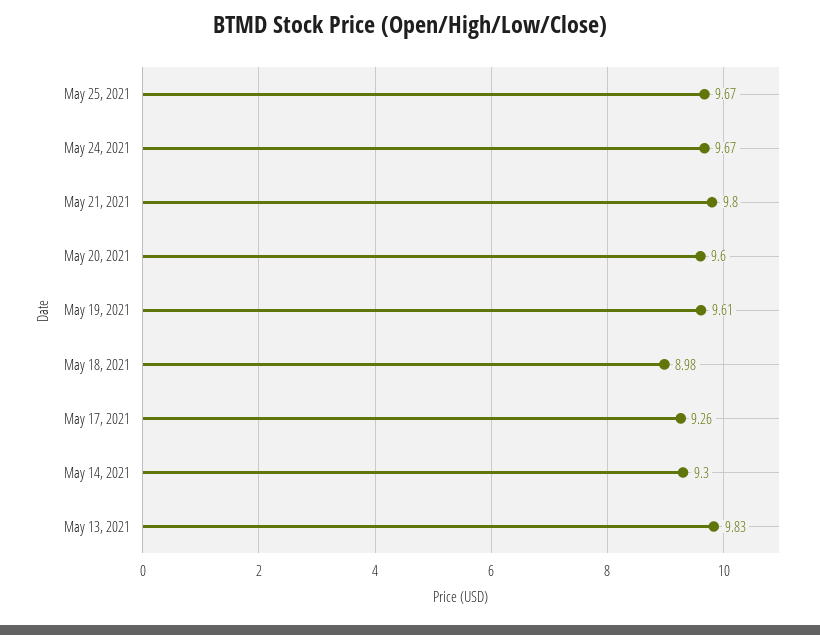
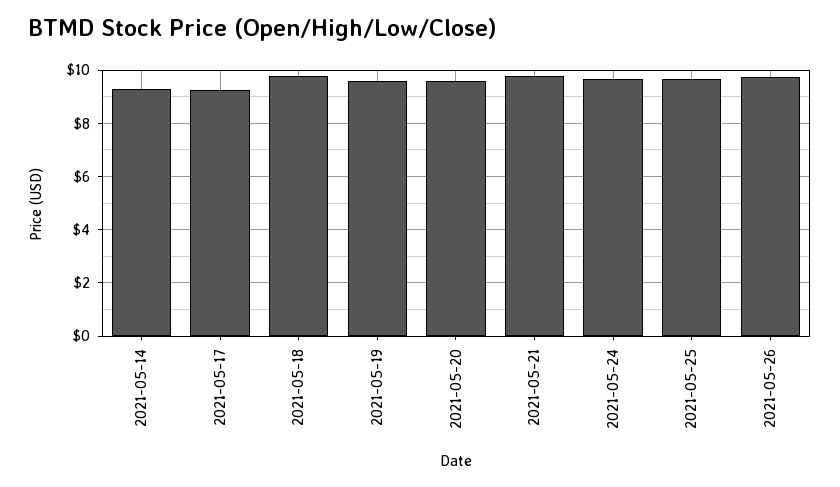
May 18, 2021: 8.98 -> 9.75
May 13, 2021: 9.83 -> none
2021-05-26: none -> 9.75

